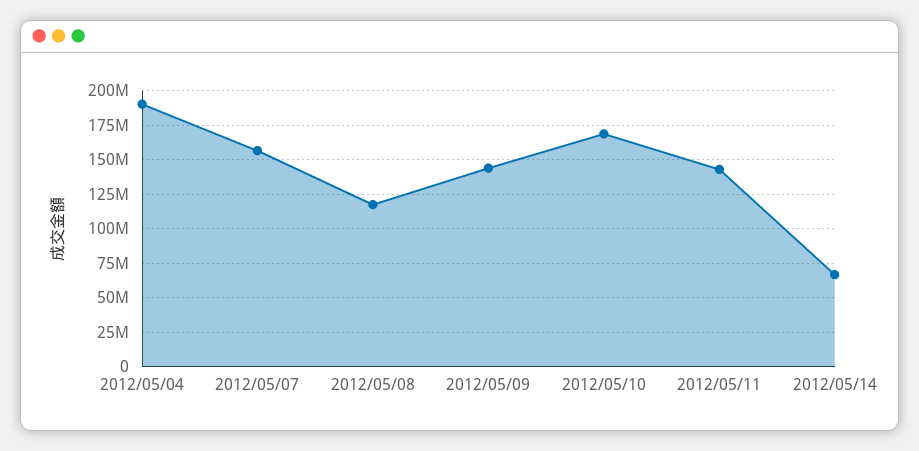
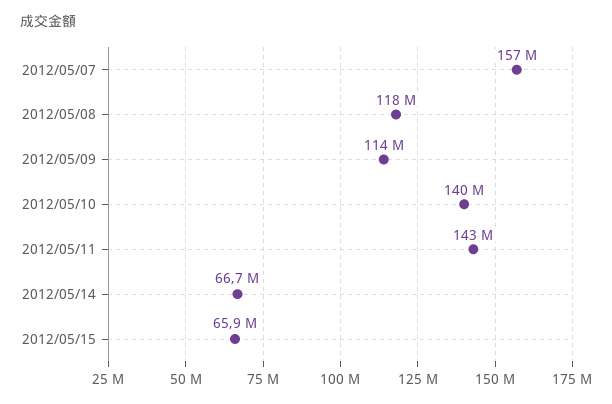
2012/05/04: 190000000 -> none
2012/05/09: 145000000 -> 114000000
2012/05/10: 170000000 -> 140000000
2012/05/15: none -> 65900000

